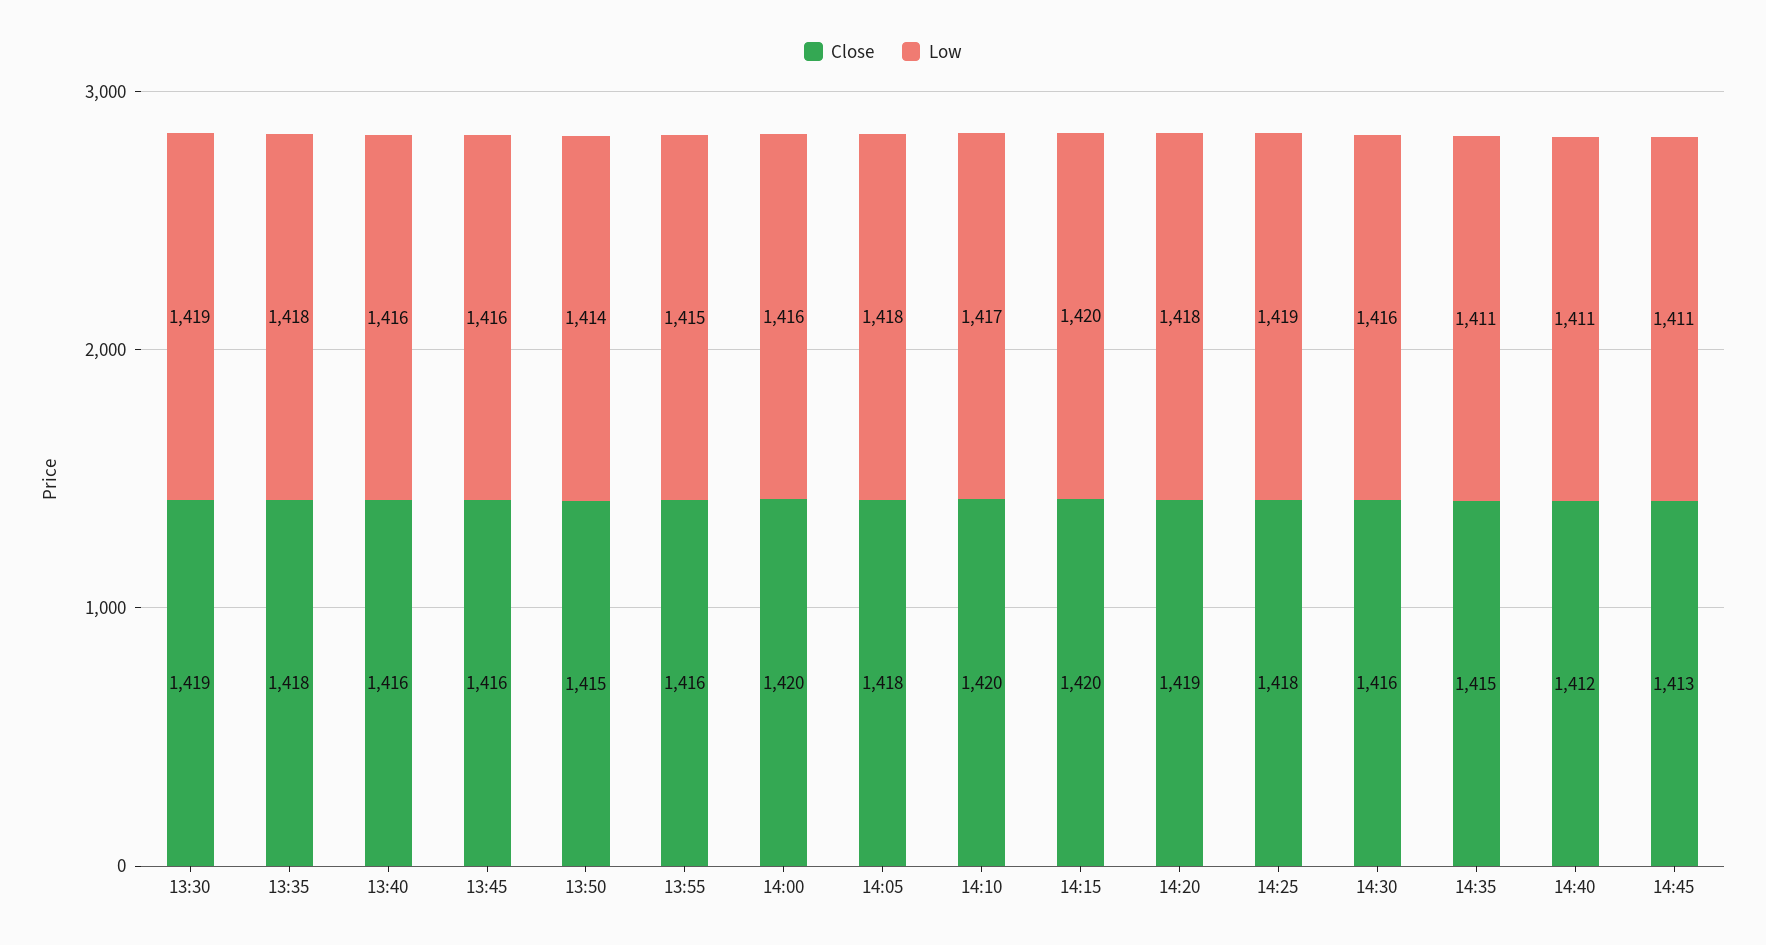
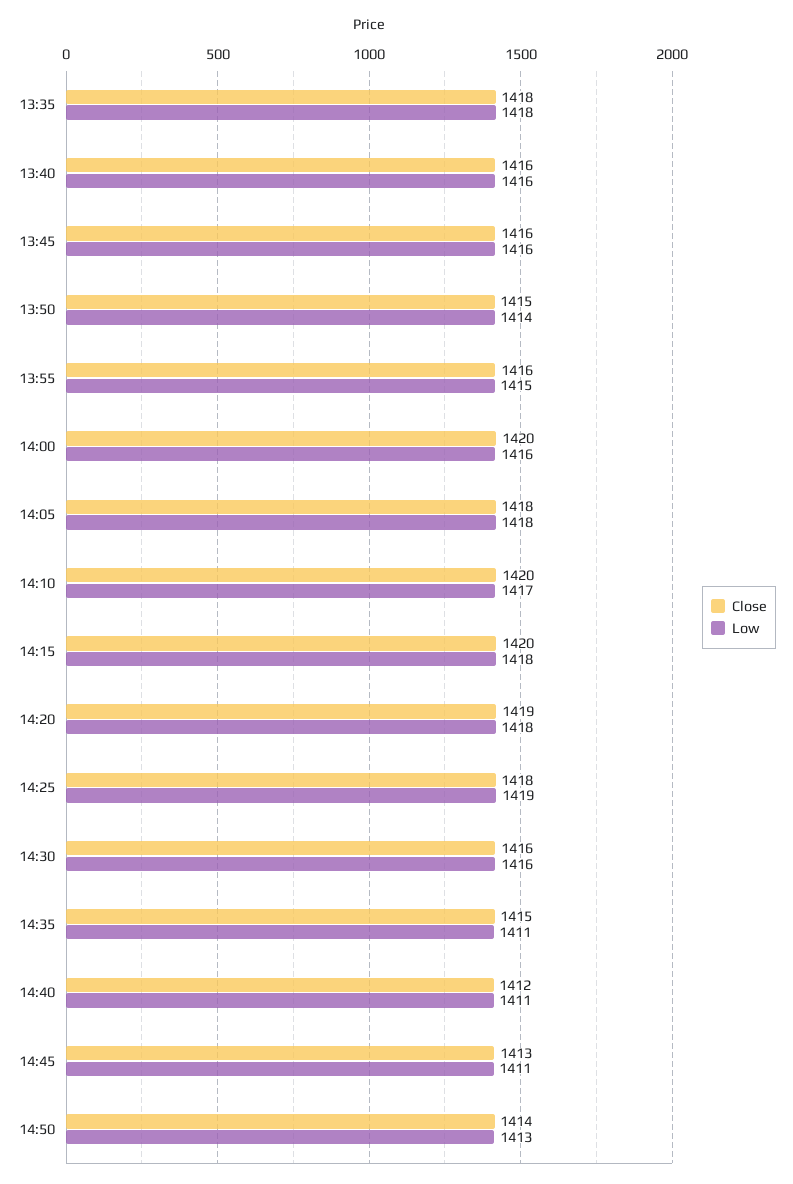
Close, 13:30: 1419 -> none
Low, 13:30: 1419 -> none
Low, 14:15: 1420 -> 1418
Close, 14:50: none -> 1414
Low, 14:50: none -> 1413

